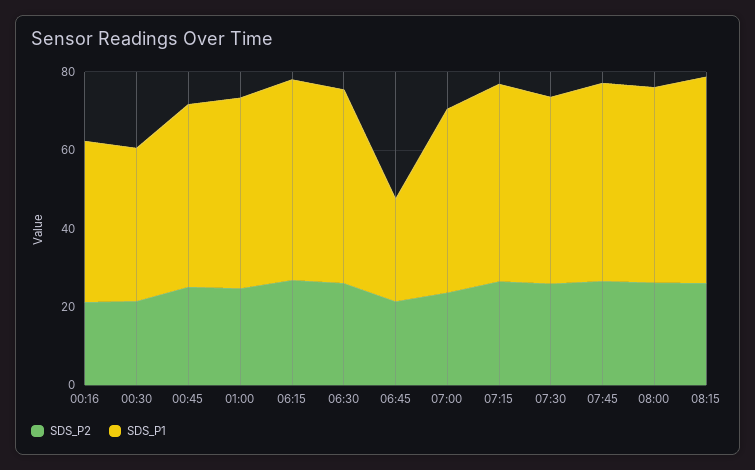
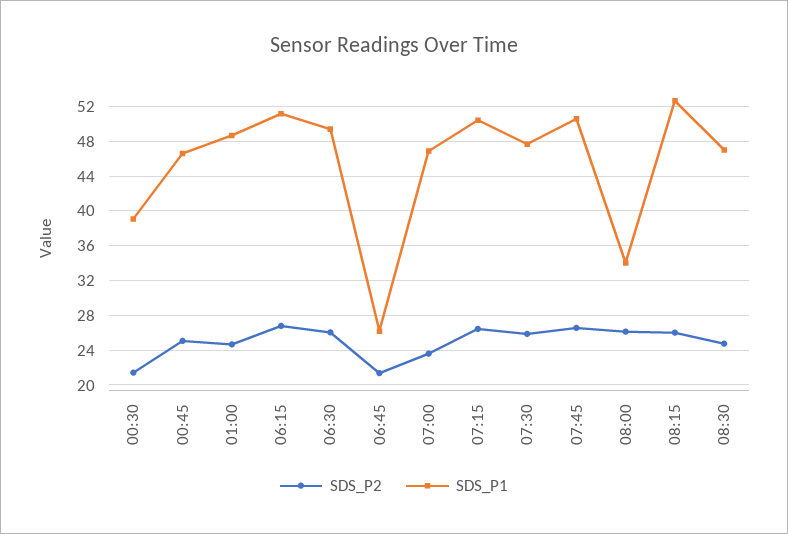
SDS_P2, 00:16: 20 -> none
SDS_P1, 00:16: 40 -> none
SDS_P1, 08:00: 50 -> 34
SDS_P2, 08:30: none -> 25
SDS_P1, 08:30: none -> 47

